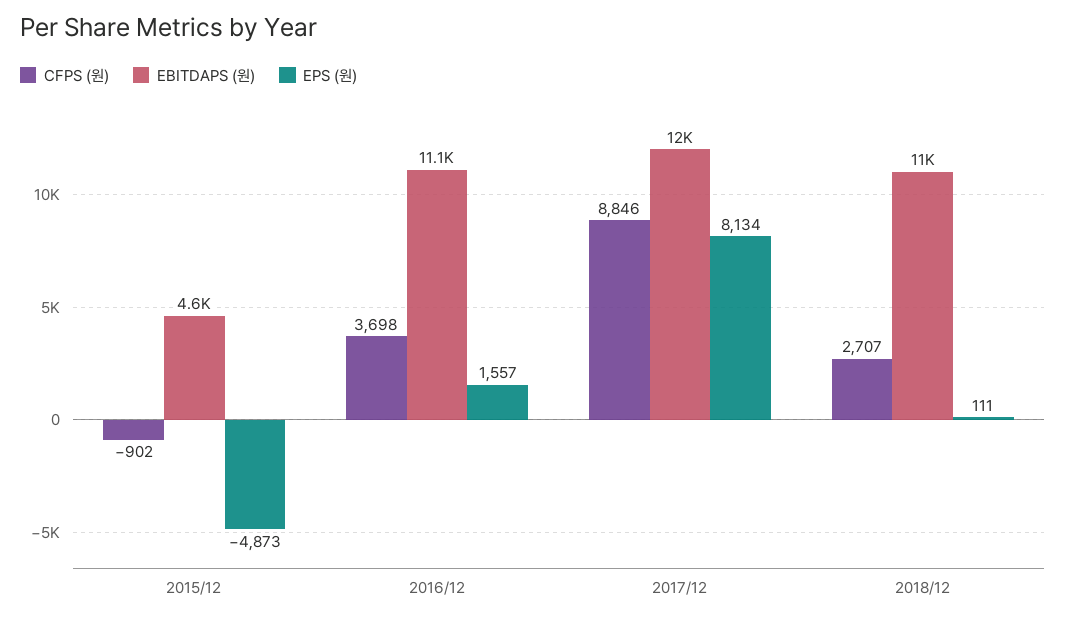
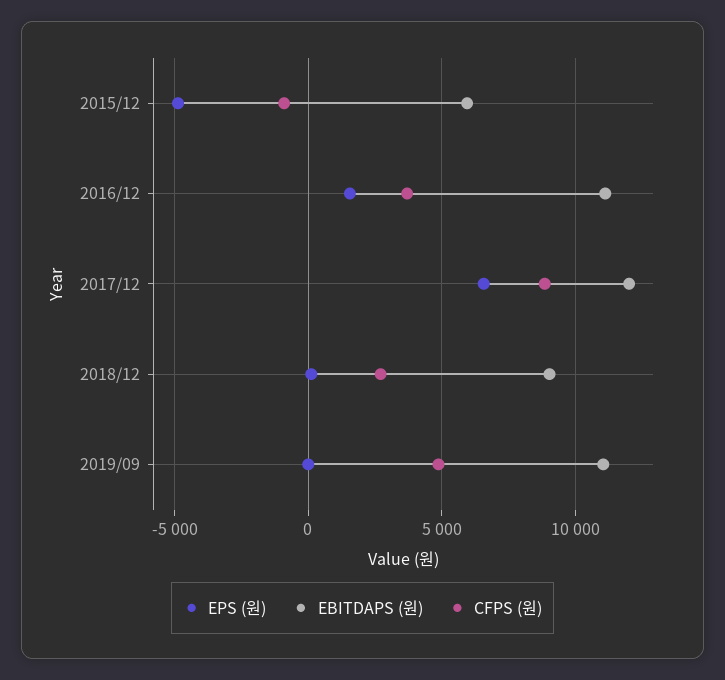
EBITDAPS (원), 2015/12: 4600 -> 6000
EPS (원), 2017/12: 8134 -> 6500
EBITDAPS (원), 2018/12: 11000 -> 9000
EPS (원), 2019/09: none -> 0
EBITDAPS (원), 2019/09: none -> 11000
CFPS (원), 2019/09: none -> 5000

